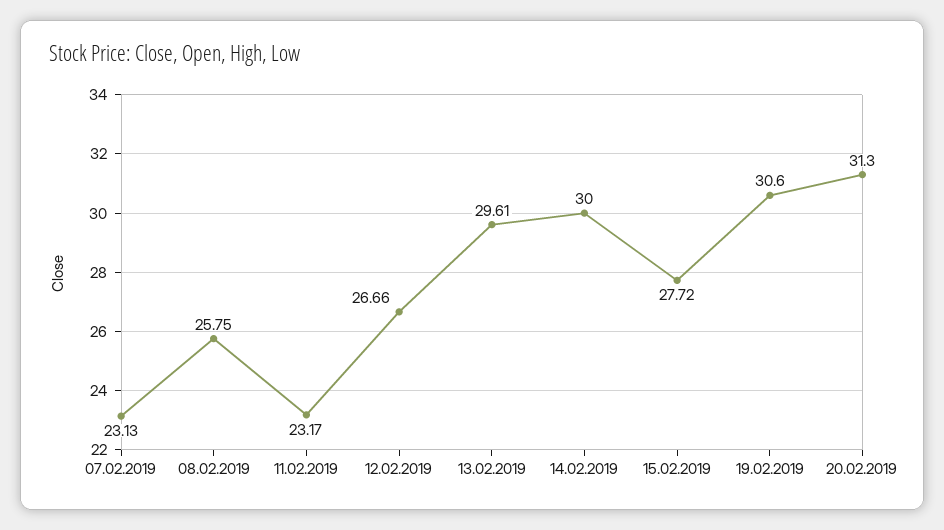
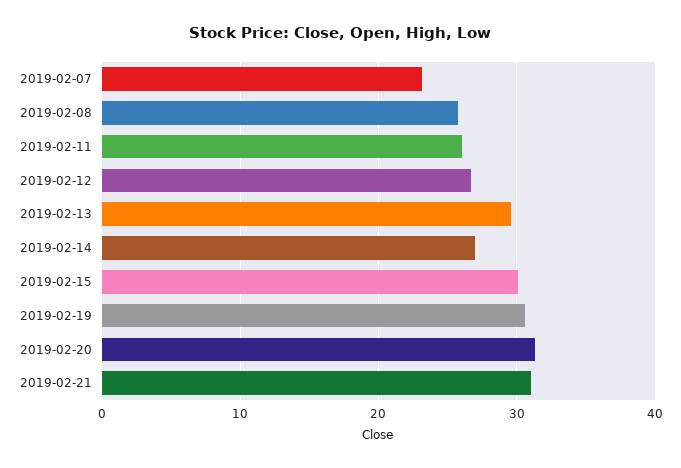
11.02.2019: 23.17 -> 26
14.02.2019: 30 -> 27
15.02.2019: 27.72 -> 30
2019-02-21: none -> 31

